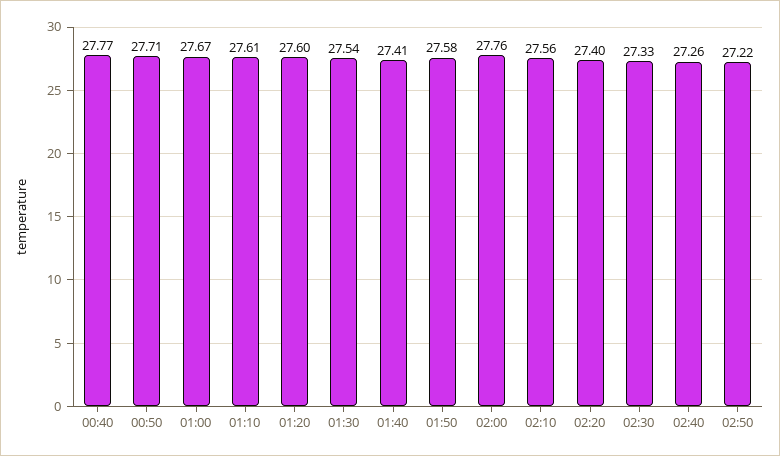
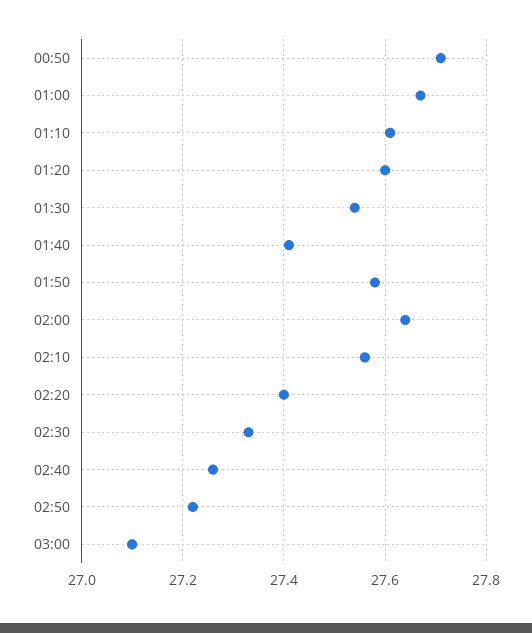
00:40: 27.77 -> none
02:00: 27.76 -> 27.65
03:00: none -> 27.1

